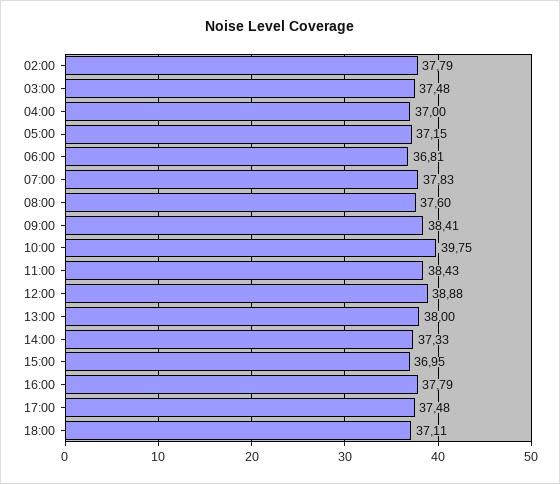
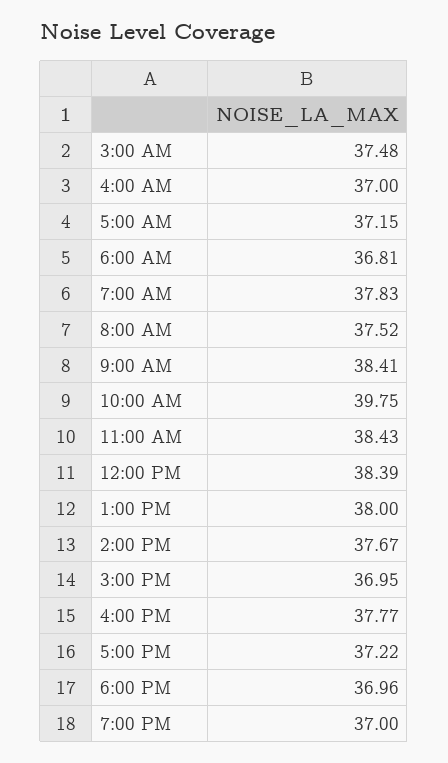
02:00: 37.79 -> none
08:00: 37.6 -> 37.52
12:00: 38.88 -> 38.39
14:00: 37.33 -> 37.67
16:00: 37.79 -> 37.77
17:00: 37.48 -> 37.22
18:00: 37.11 -> 36.96
7:00 PM: none -> 37

